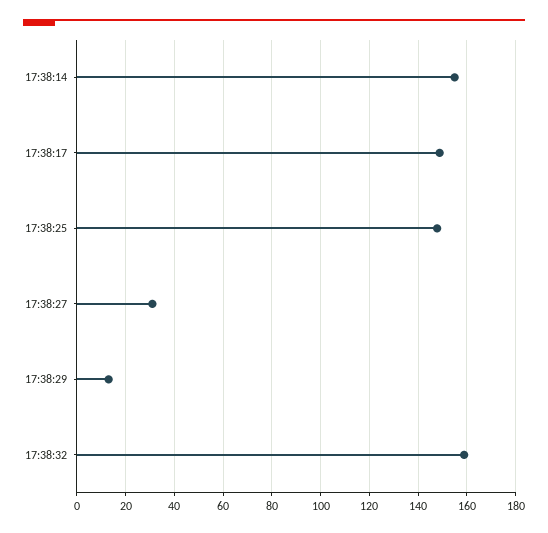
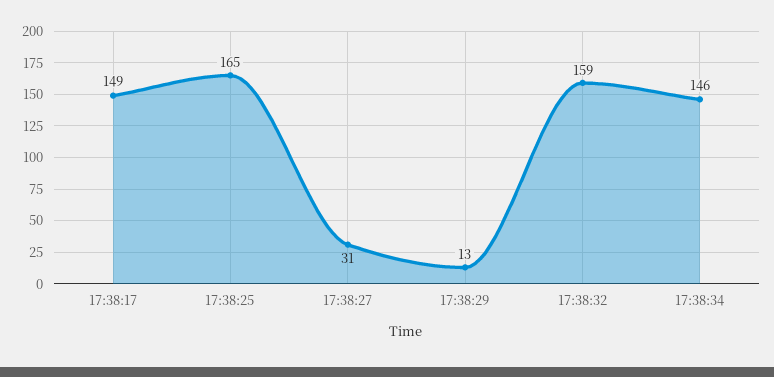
17:38:14: 155 -> none
17:38:25: 147.5 -> 165
17:38:34: none -> 146

